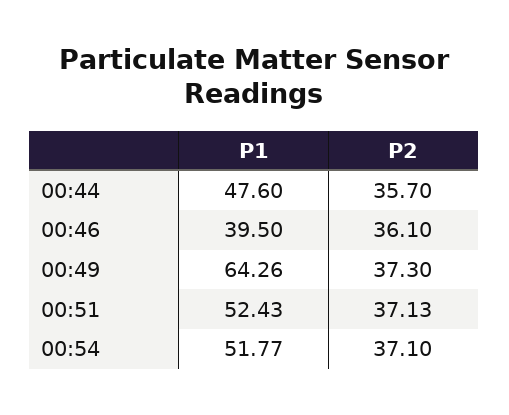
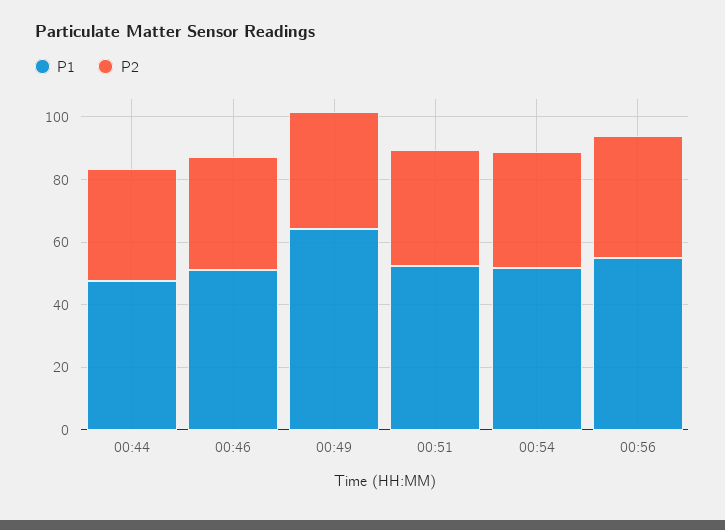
P1, 00:46: 39.5 -> 50
P1, 00:56: none -> 55
P2, 00:56: none -> 40

